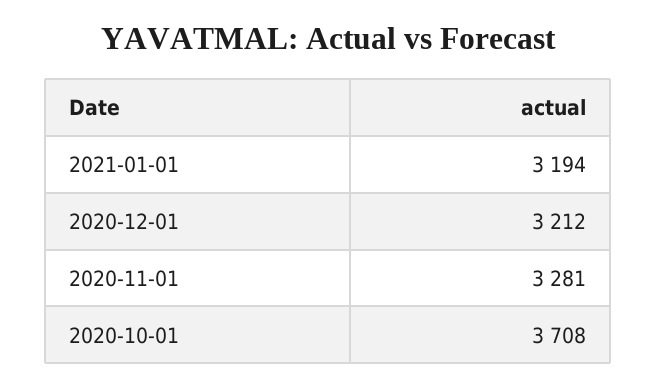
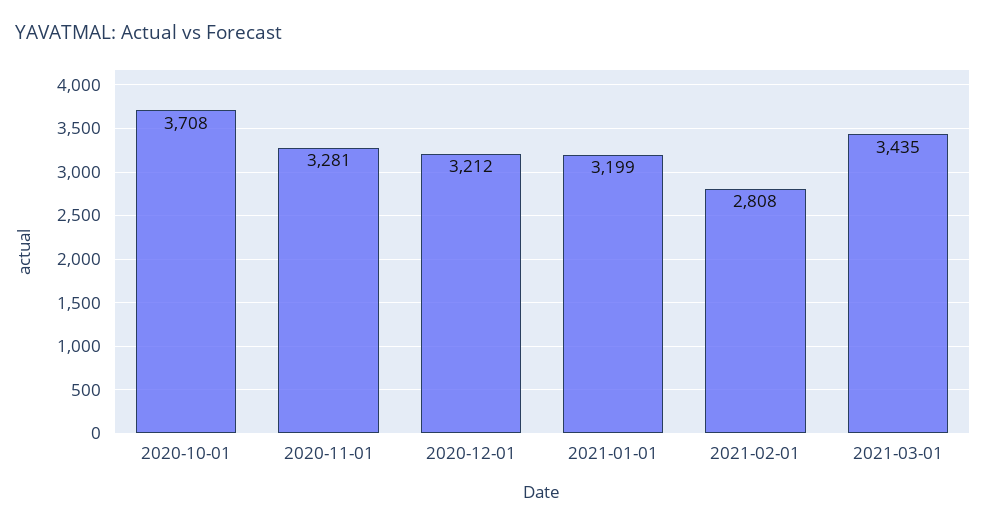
2021-01-01: 3194 -> 3199
2021-02-01: none -> 2808
2021-03-01: none -> 3435

